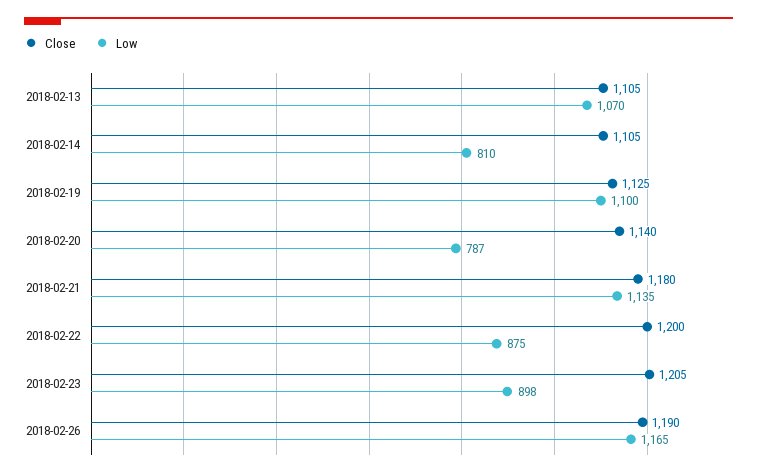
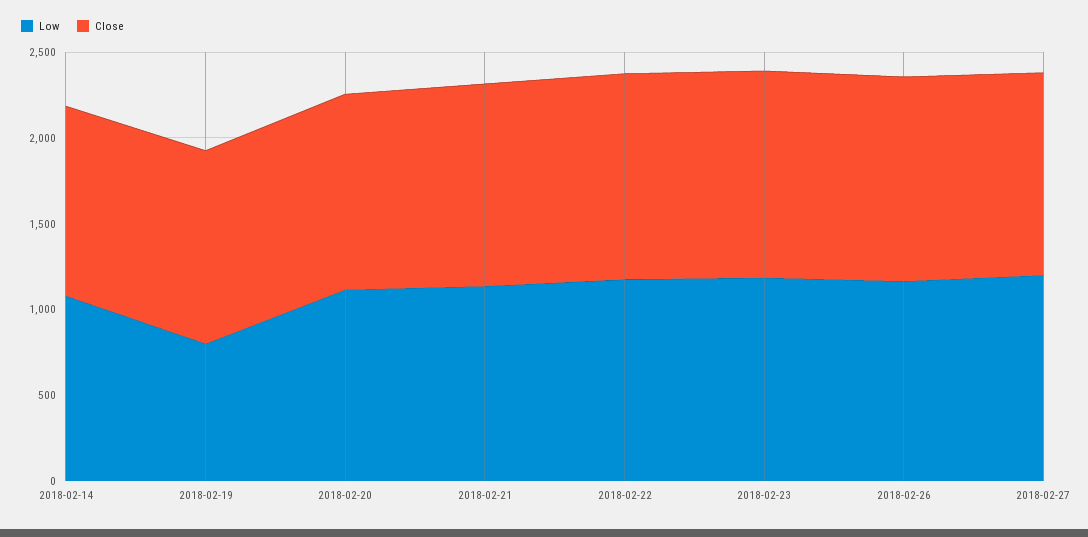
Close, 2018-02-13: 1105 -> none
Low, 2018-02-13: 1070 -> none
Low, 2018-02-14: 810 -> 1100
Low, 2018-02-19: 1100 -> 800
Low, 2018-02-20: 787 -> 1100
Low, 2018-02-22: 875 -> 1200
Low, 2018-02-23: 898 -> 1200
Low, 2018-02-27: none -> 1200
Close, 2018-02-27: none -> 1200

